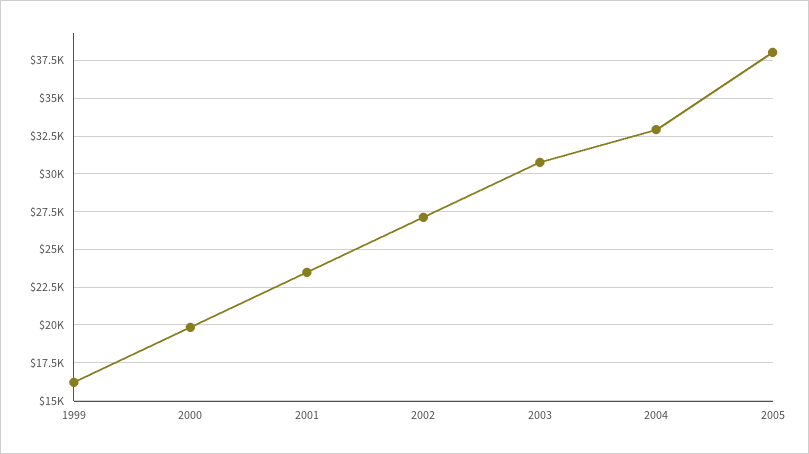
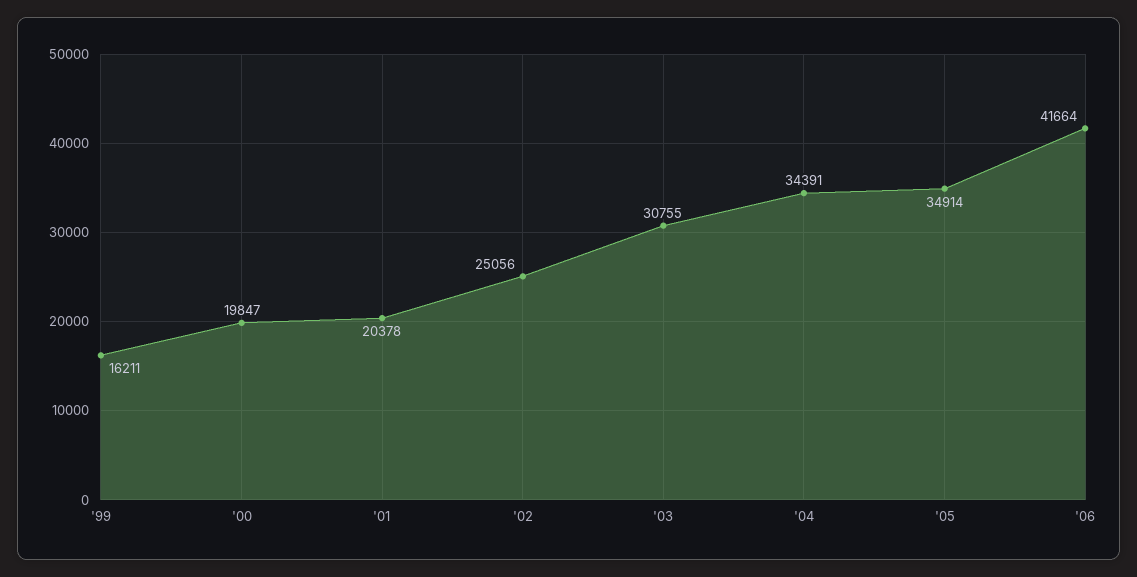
2001: 23500 -> 20378
2002: 27000 -> 25056
2004: 33000 -> 34391
2005: 38000 -> 34914
'06: none -> 41664

